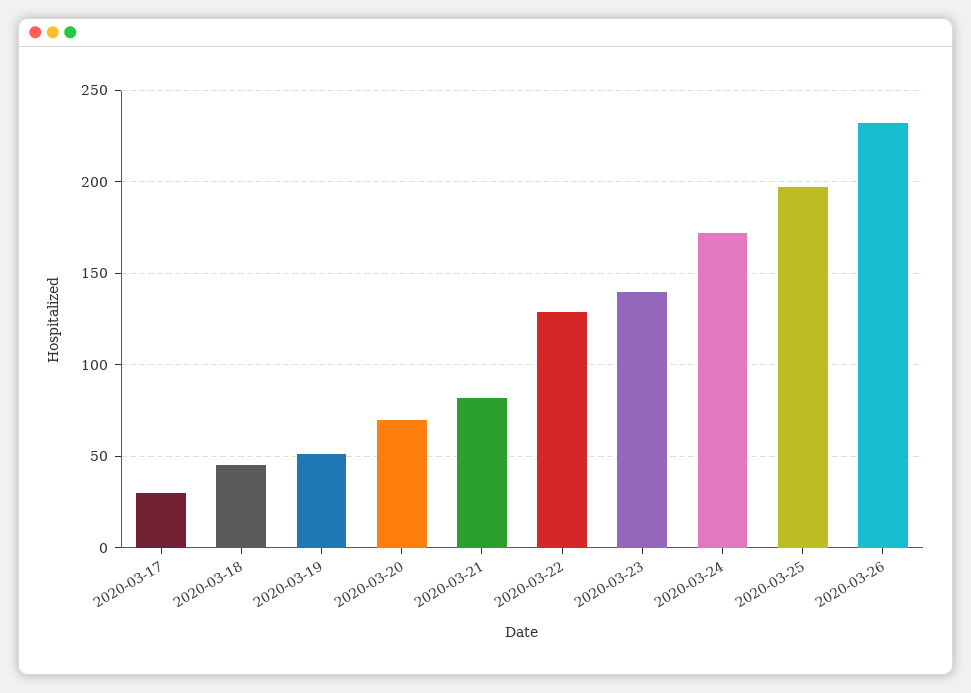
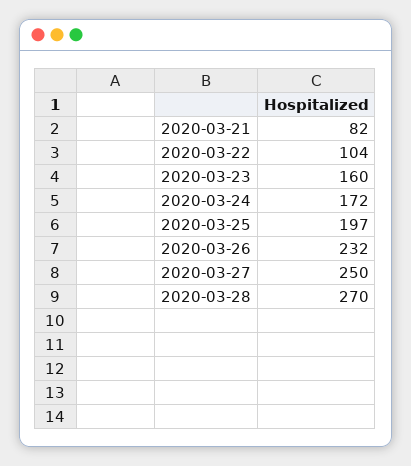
2020-03-17: 30 -> none
2020-03-18: 45 -> none
2020-03-19: 50 -> none
2020-03-20: 70 -> none
2020-03-22: 130 -> 104
2020-03-23: 140 -> 160
2020-03-27: none -> 250
2020-03-28: none -> 270

